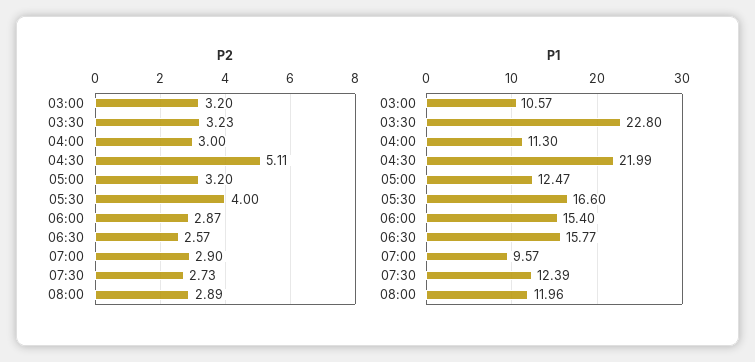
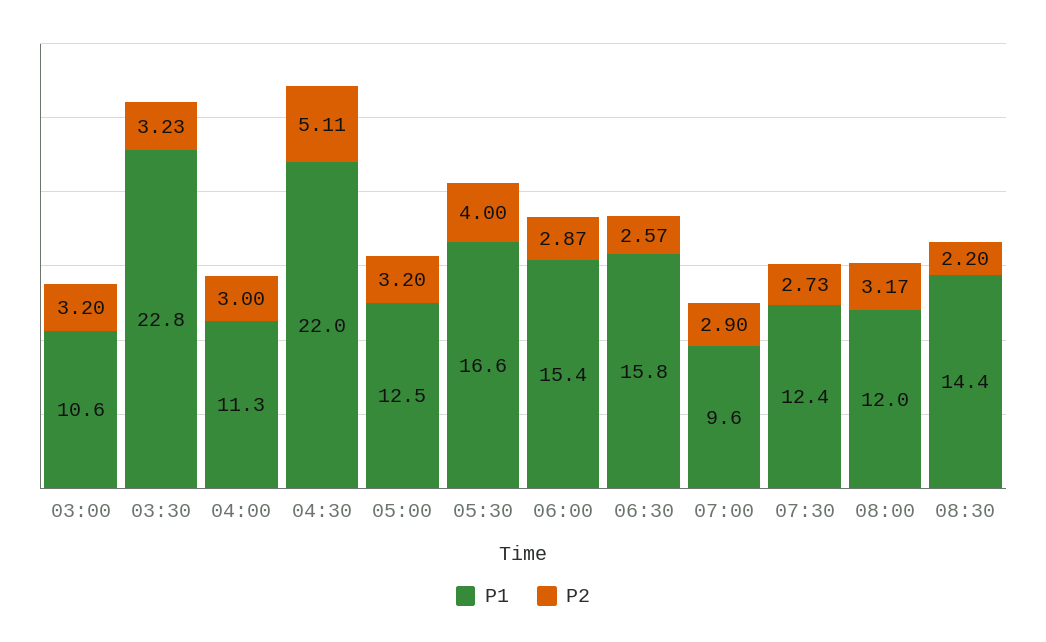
P2, 08:00: 2.89 -> 3.17
P1, 08:30: none -> 14.4
P2, 08:30: none -> 2.2

